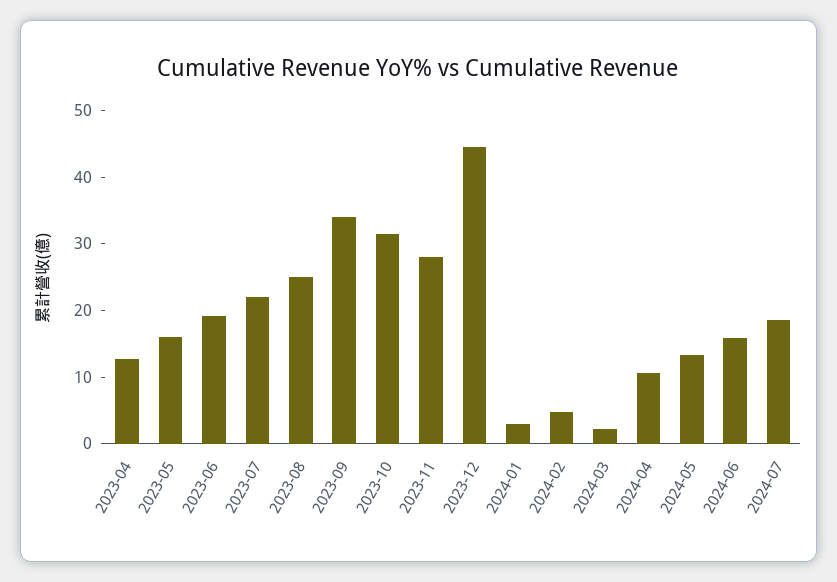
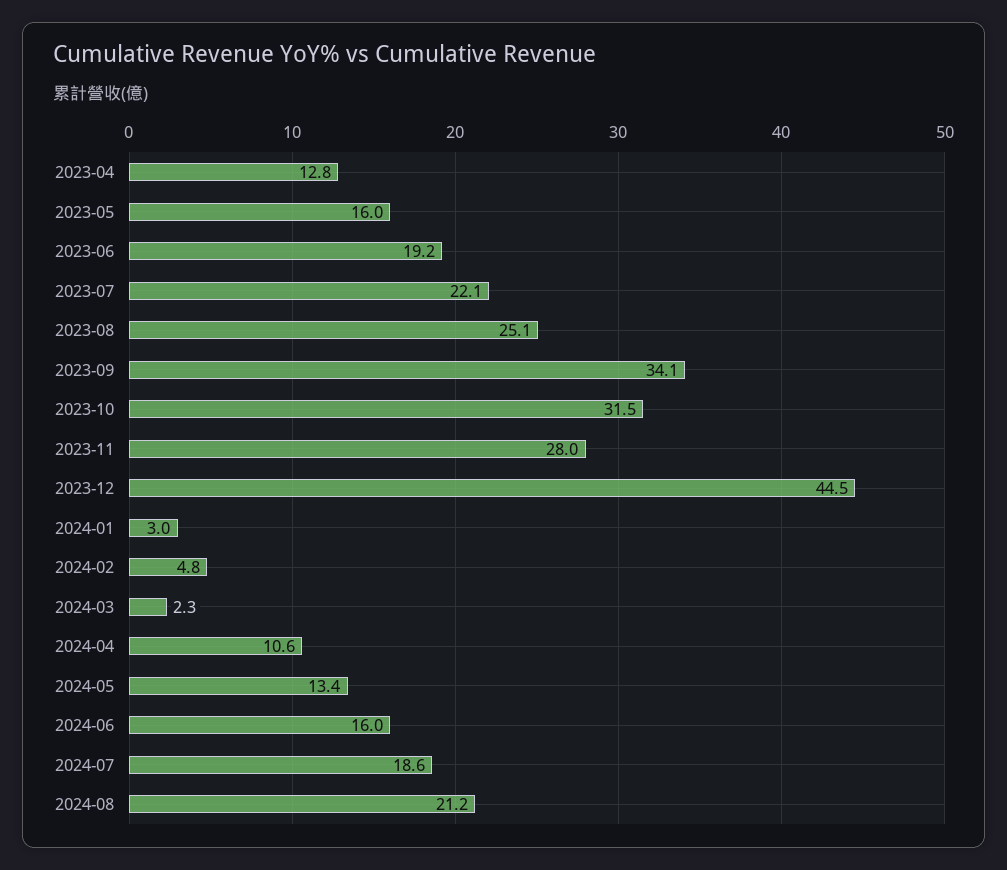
2024-08: none -> 21.2

